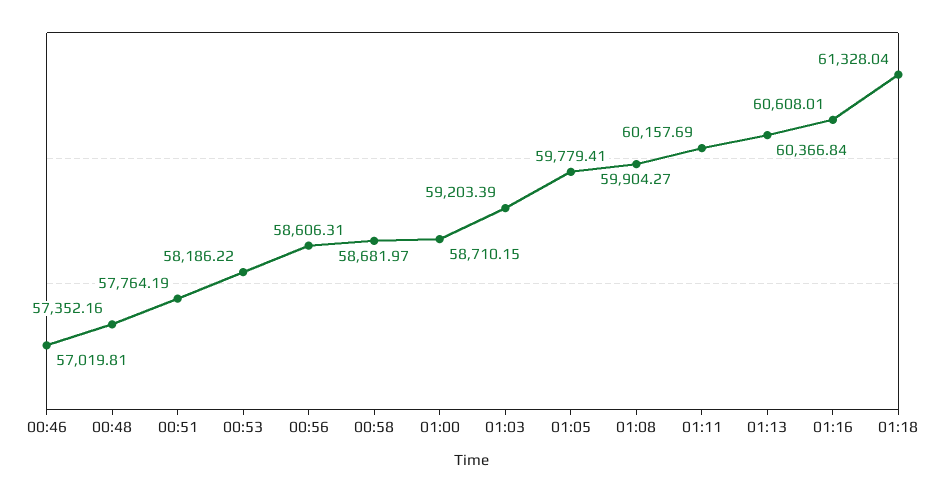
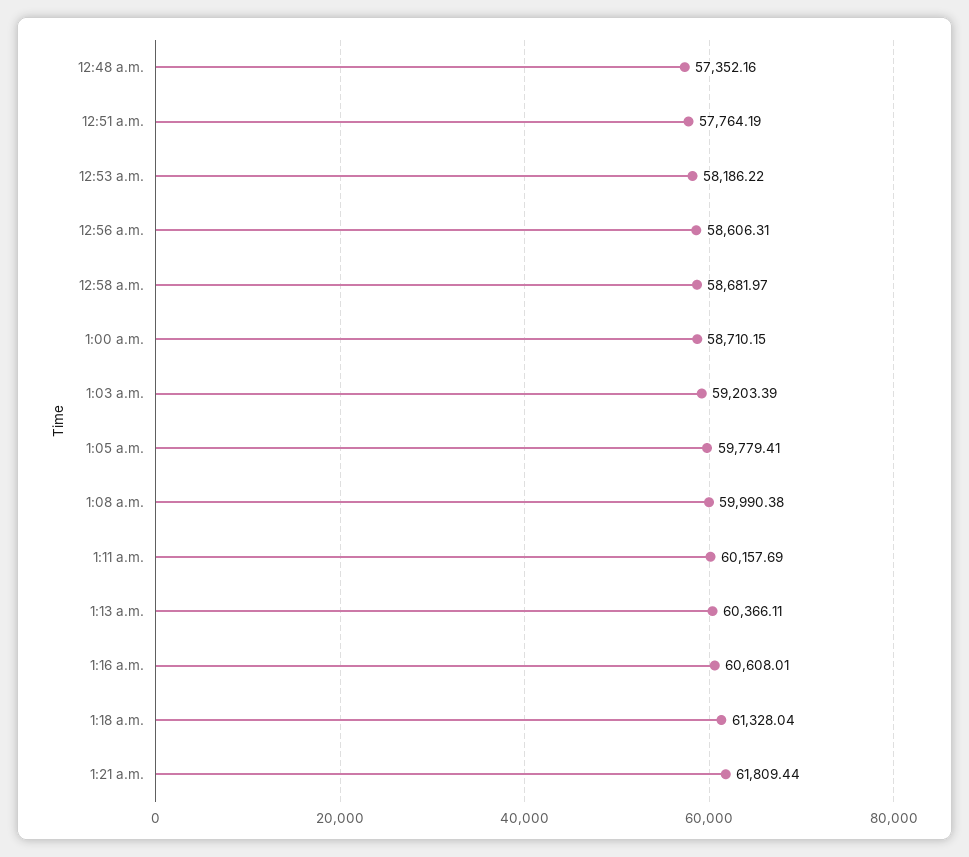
00:46: 57019.81 -> none
01:08: 59904.27 -> 59990.38
01:13: 60366.84 -> 60366.11
1:21 a.m.: none -> 61809.44

